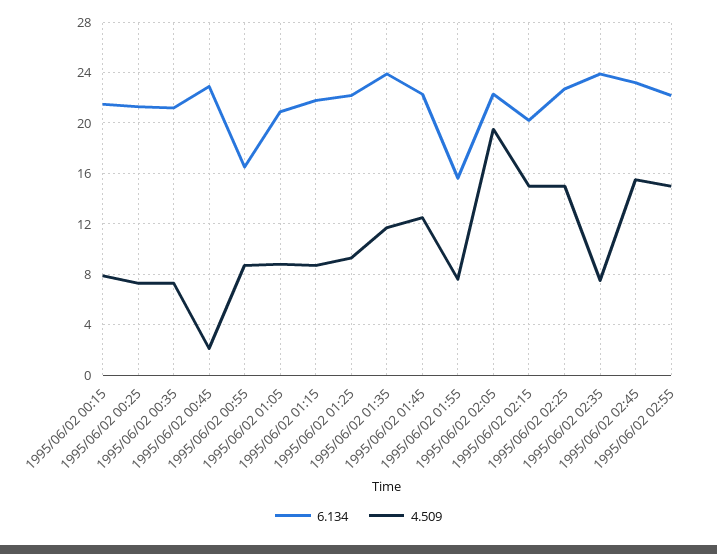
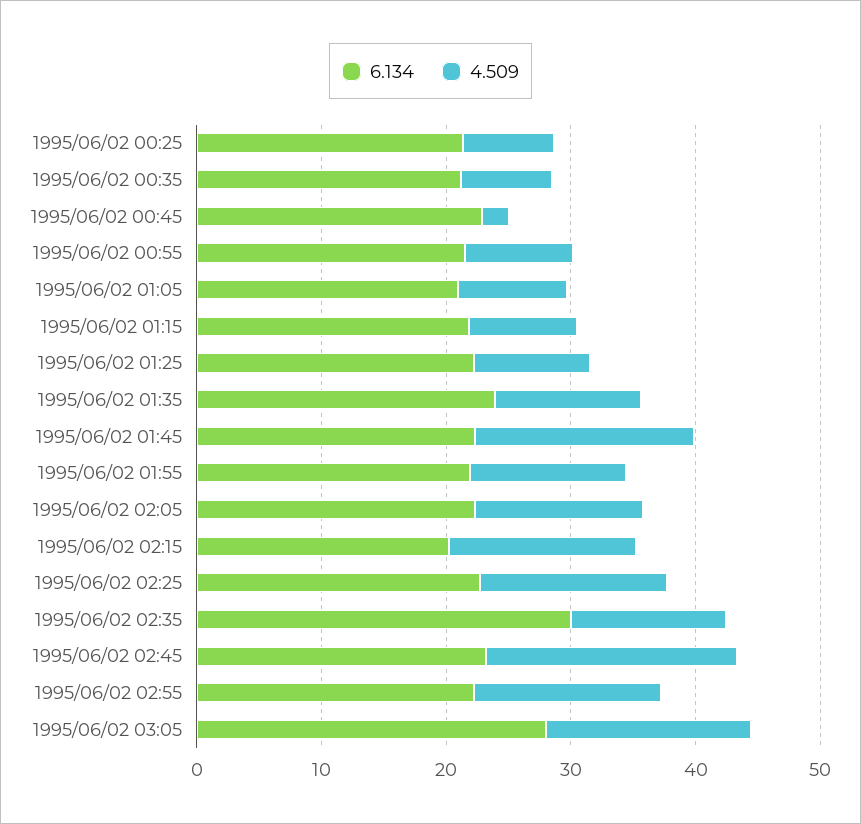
6.134, 1995/06/02 00:15: 21.5 -> none
4.509, 1995/06/02 00:15: 8 -> none
6.134, 1995/06/02 00:55: 16.5 -> 22
4.509, 1995/06/02 01:45: 12.5 -> 18
6.134, 1995/06/02 01:55: 15.5 -> 22
4.509, 1995/06/02 01:55: 7.5 -> 12
4.509, 1995/06/02 02:05: 19.5 -> 14
6.134, 1995/06/02 02:35: 24 -> 30
4.509, 1995/06/02 02:35: 7.5 -> 12
4.509, 1995/06/02 02:45: 15.5 -> 20
6.134, 1995/06/02 03:05: none -> 28
4.509, 1995/06/02 03:05: none -> 16

